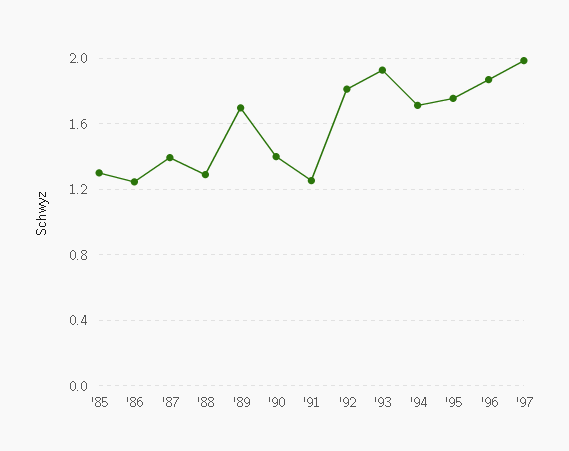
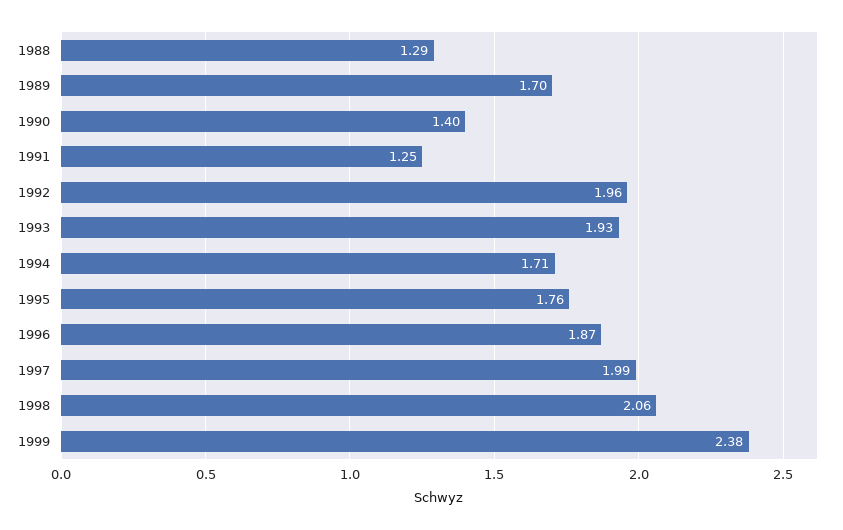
'85: 1.3 -> none
'86: 1.25 -> none
'87: 1.4 -> none
'92: 1.8 -> 1.96
1998: none -> 2.06
1999: none -> 2.38

